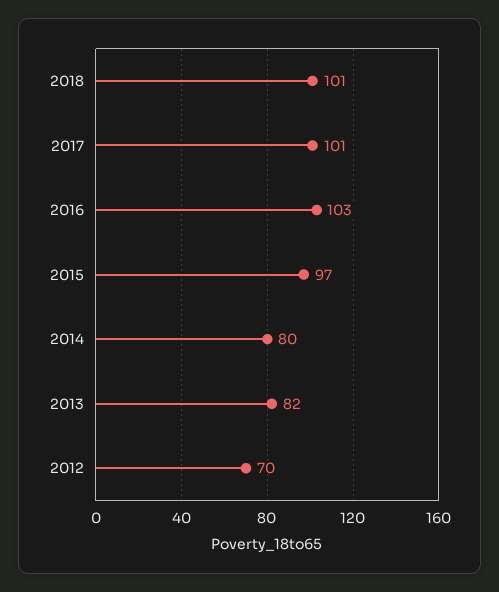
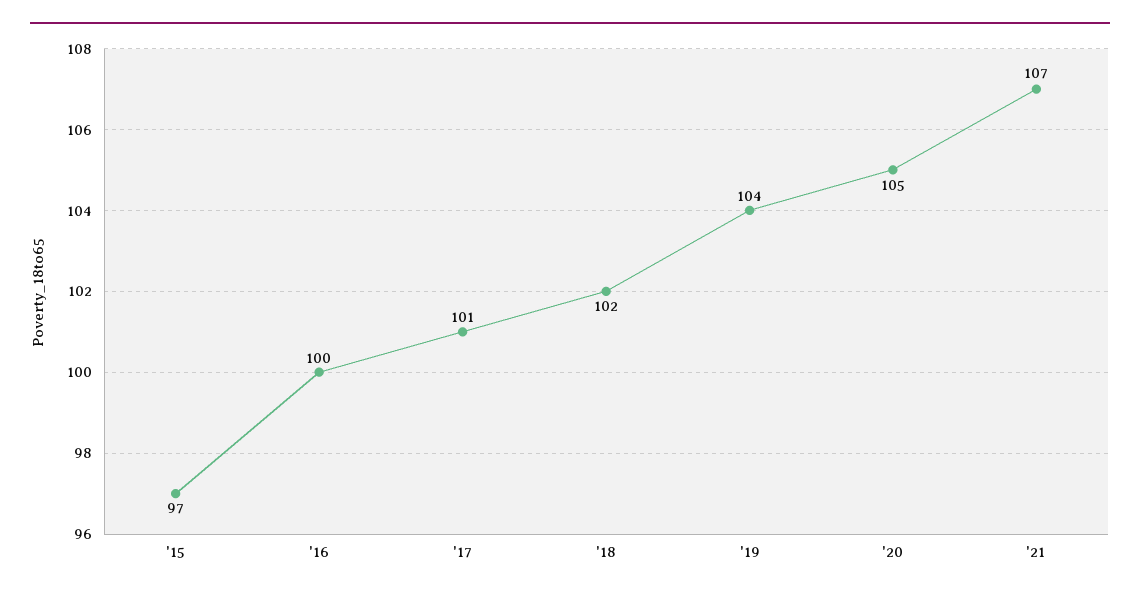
2018: 101 -> 102
2016: 103 -> 100
2014: 80 -> none
2013: 82 -> none
2012: 70 -> none
'19: none -> 104
'20: none -> 105
'21: none -> 107

